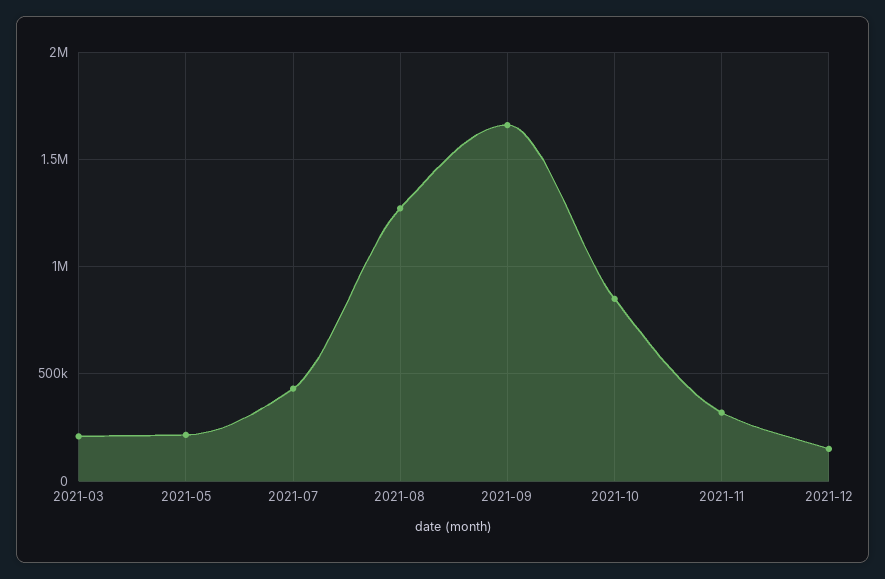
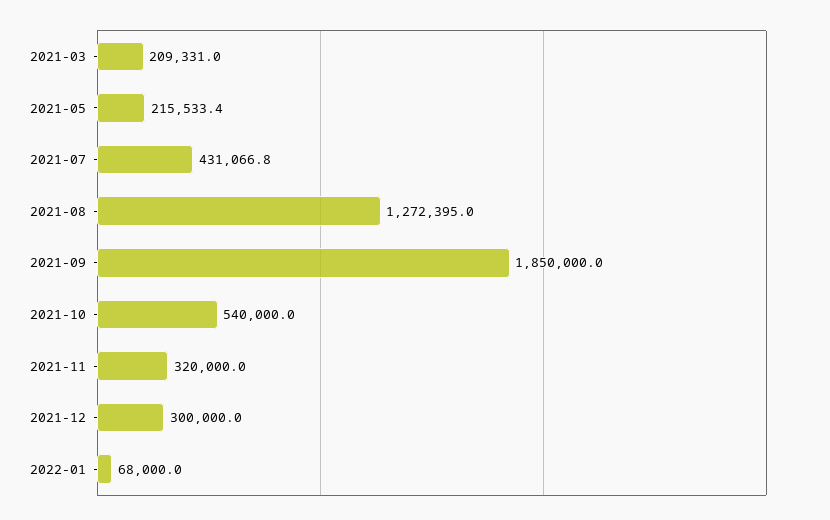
2021-09: 1650000 -> 1850000
2021-10: 850000 -> 540000
2021-12: 150000 -> 300000
2022-01: none -> 68000

